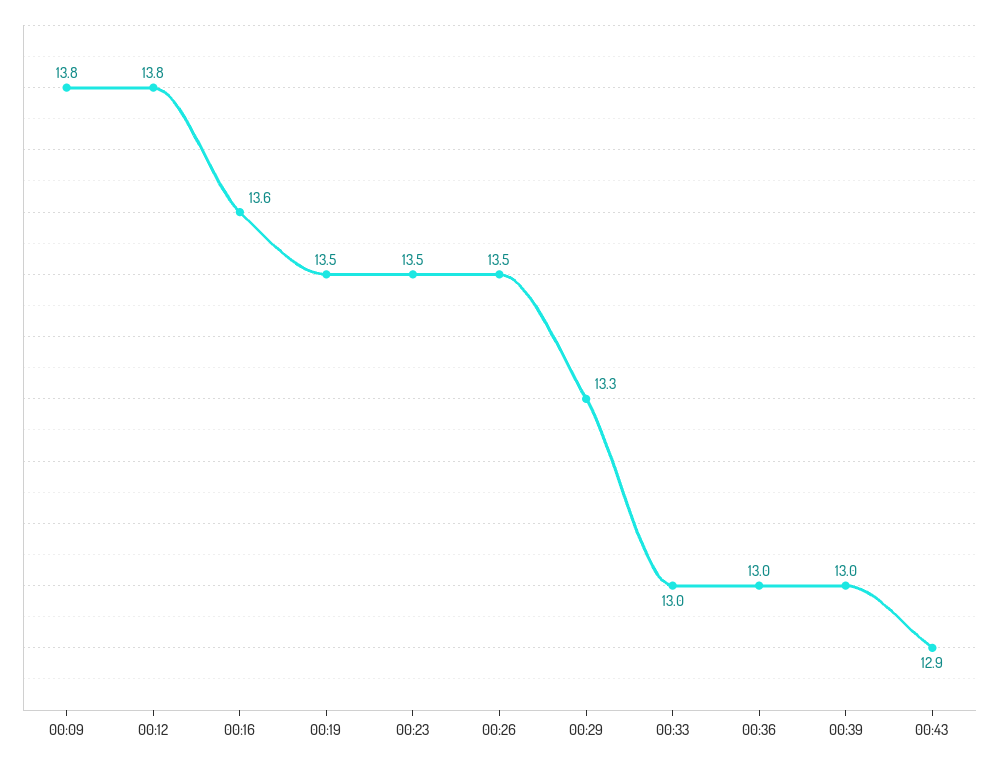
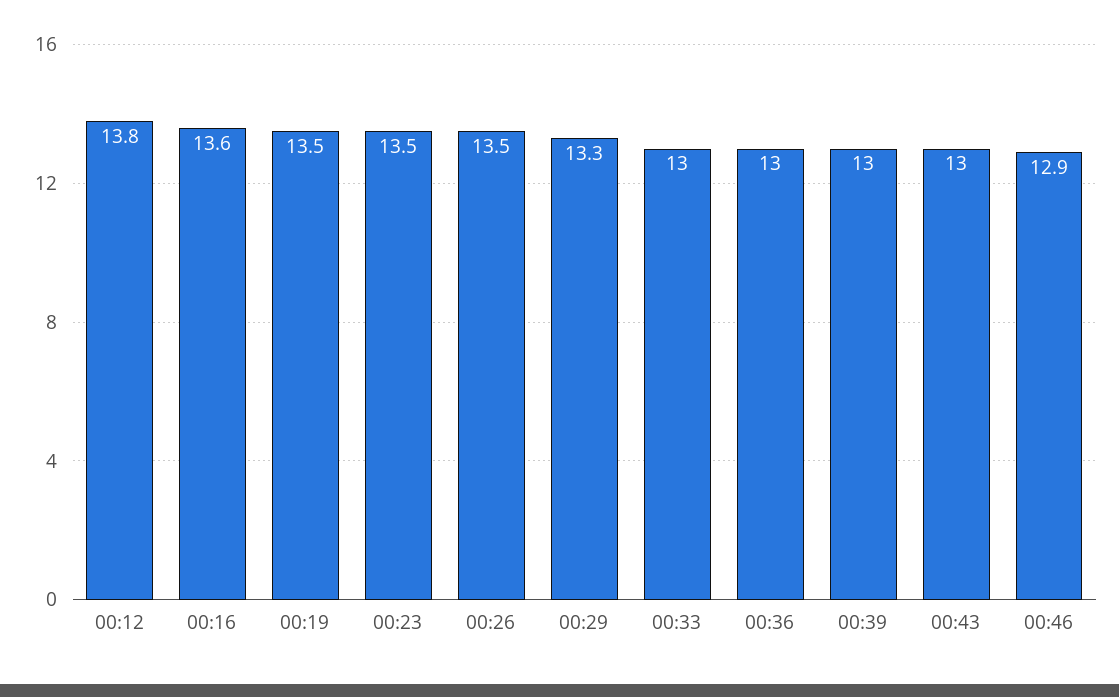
00:09: 13.8 -> none
00:43: 12.9 -> 13
00:46: none -> 12.9

